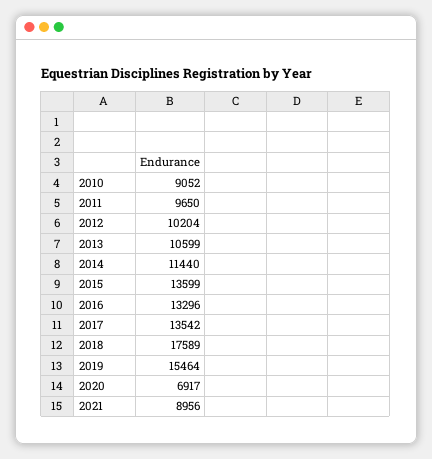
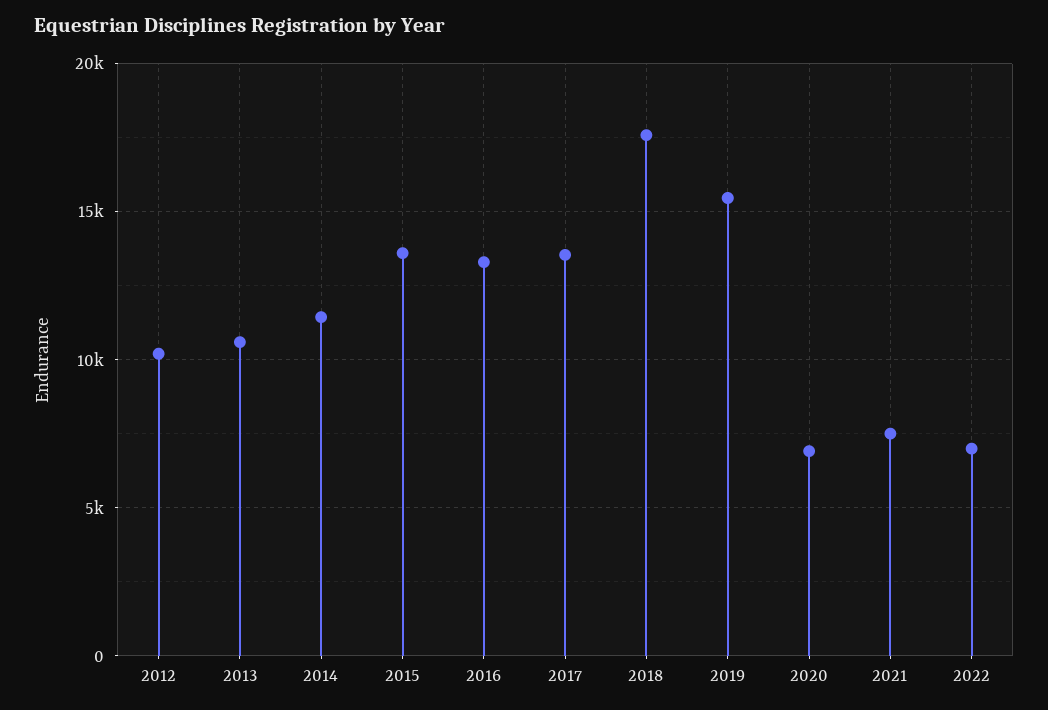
2010: 9052 -> none
2011: 9650 -> none
2021: 8956 -> 7500
2022: none -> 7000

